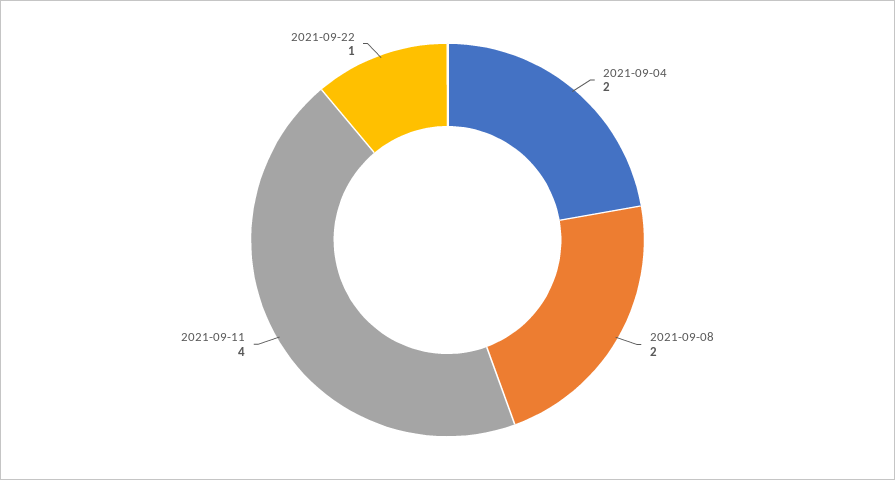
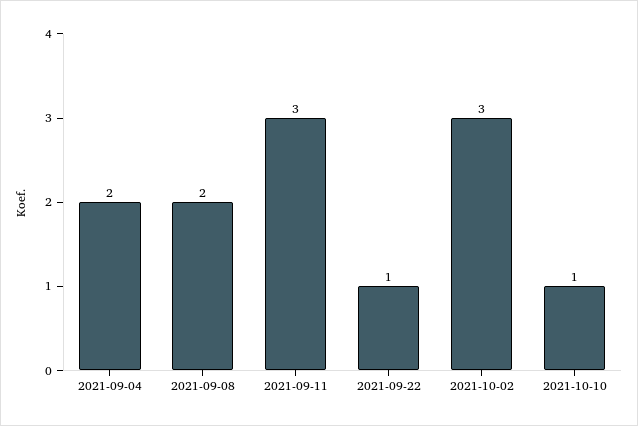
2021-09-11: 4 -> 3
2021-10-02: none -> 3
2021-10-10: none -> 1

